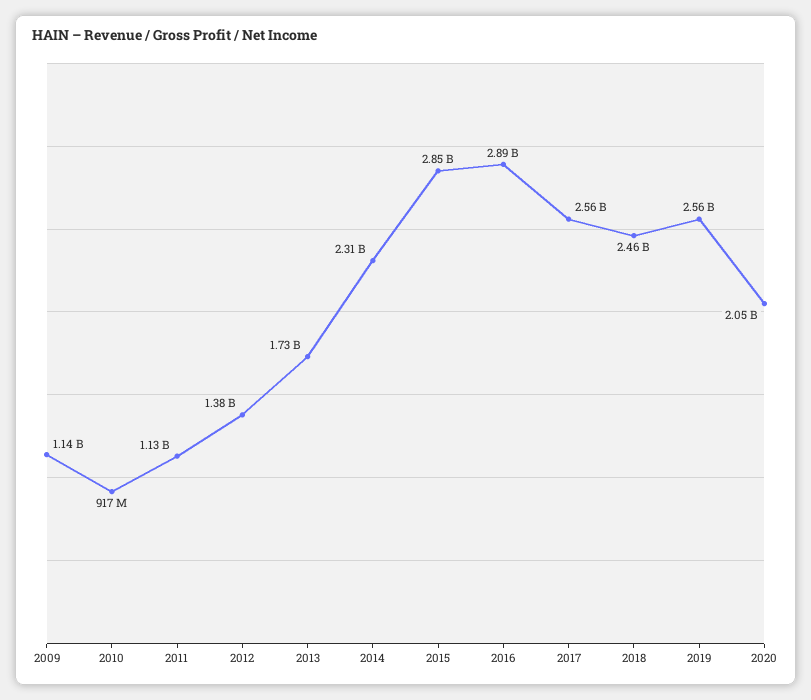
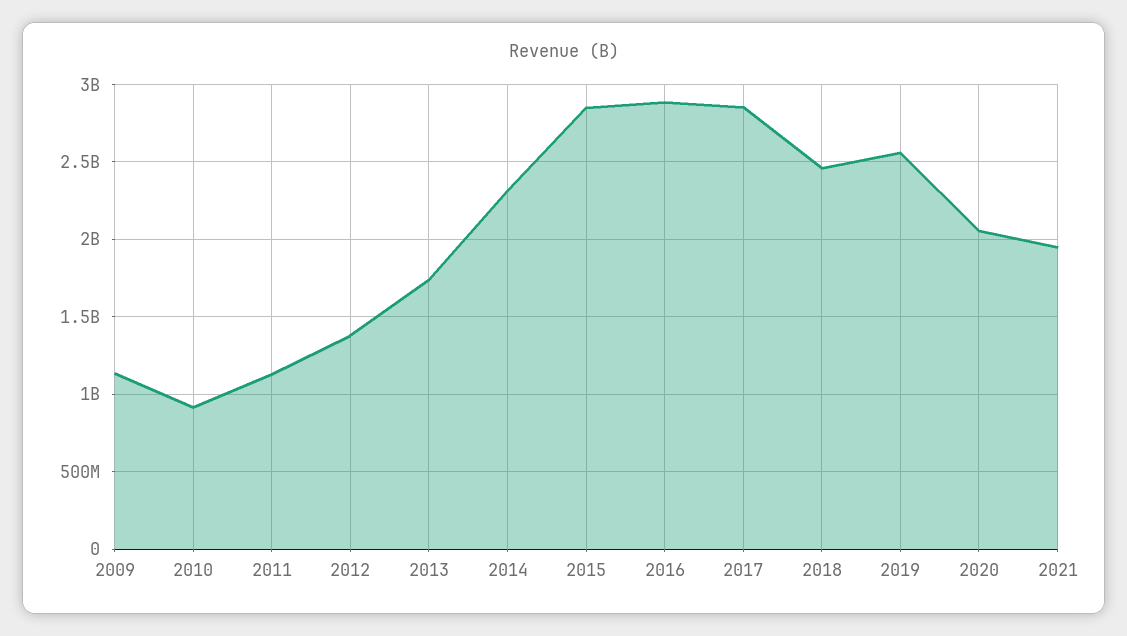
2017: 2560000000 -> 2850000000
2021: none -> 1950000000

